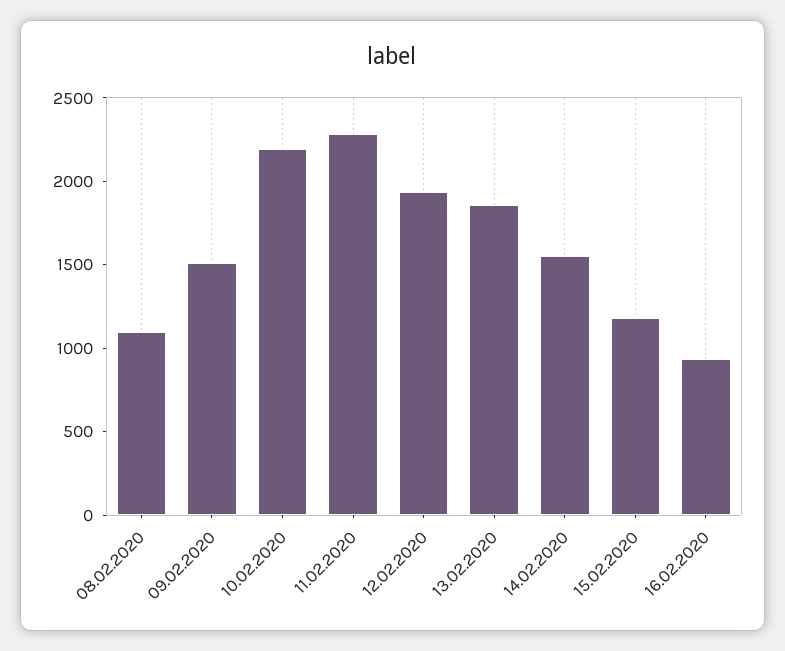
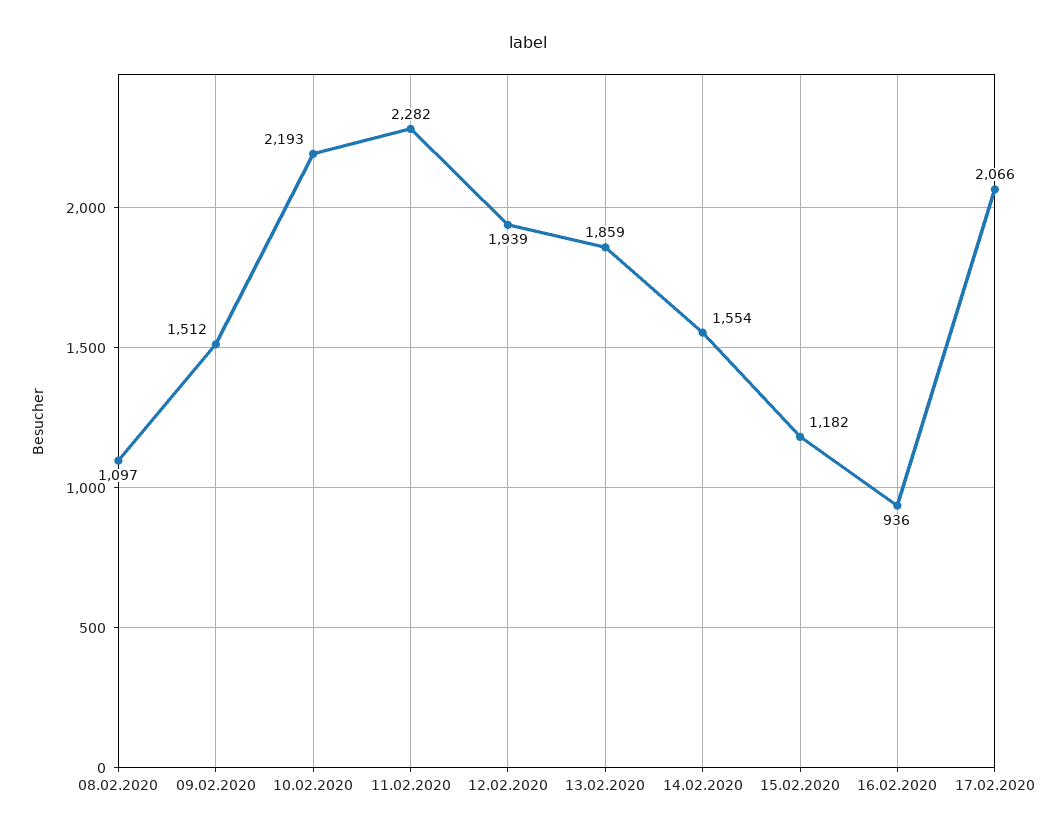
17.02.2020: none -> 2066

